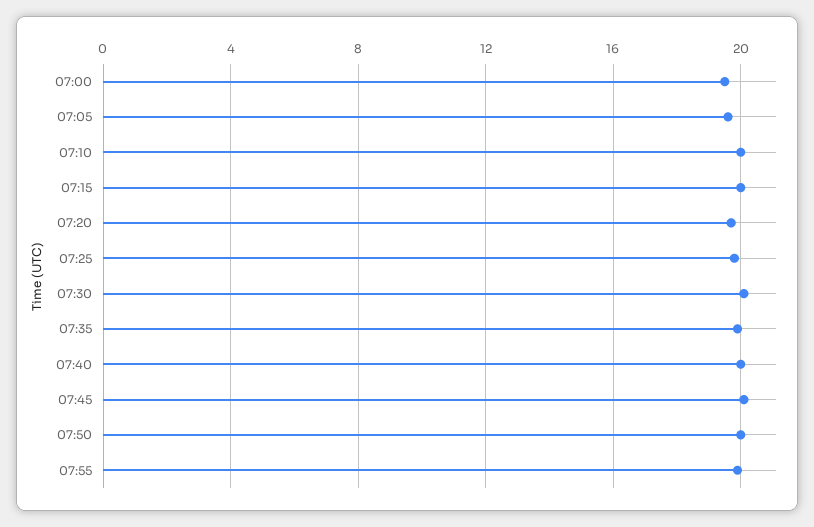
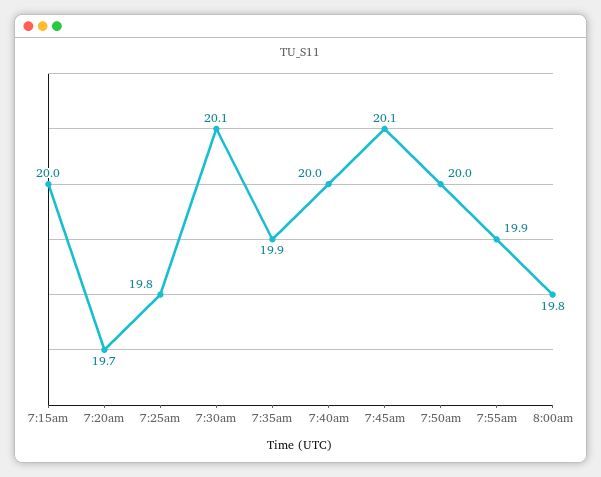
07:00: 19.5 -> none
07:05: 19.5 -> none
07:10: 20 -> none
8:00am: none -> 19.8

